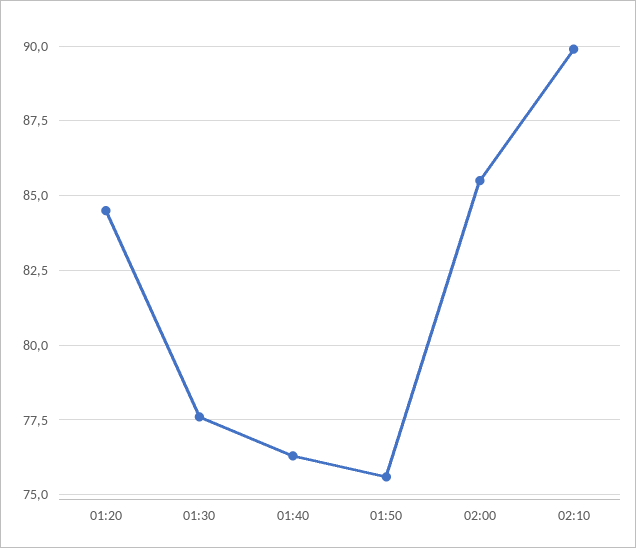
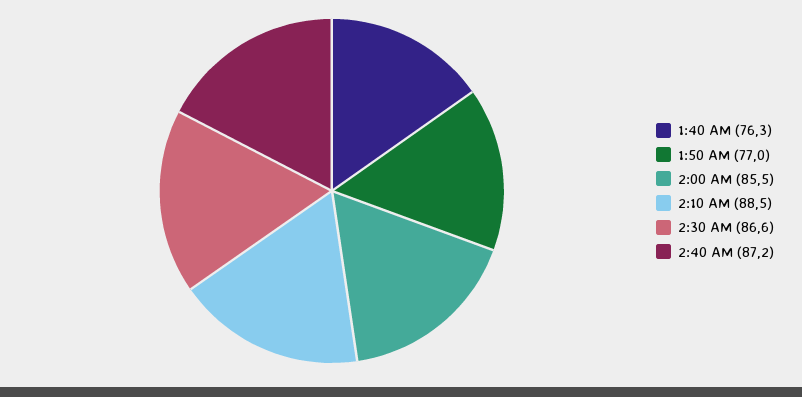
01:20: 84.5 -> none
01:30: 77.5 -> none
01:50: 75.5 -> 77
02:10: 90 -> 88.5
2:30 AM: none -> 86.6
2:40 AM: none -> 87.2

